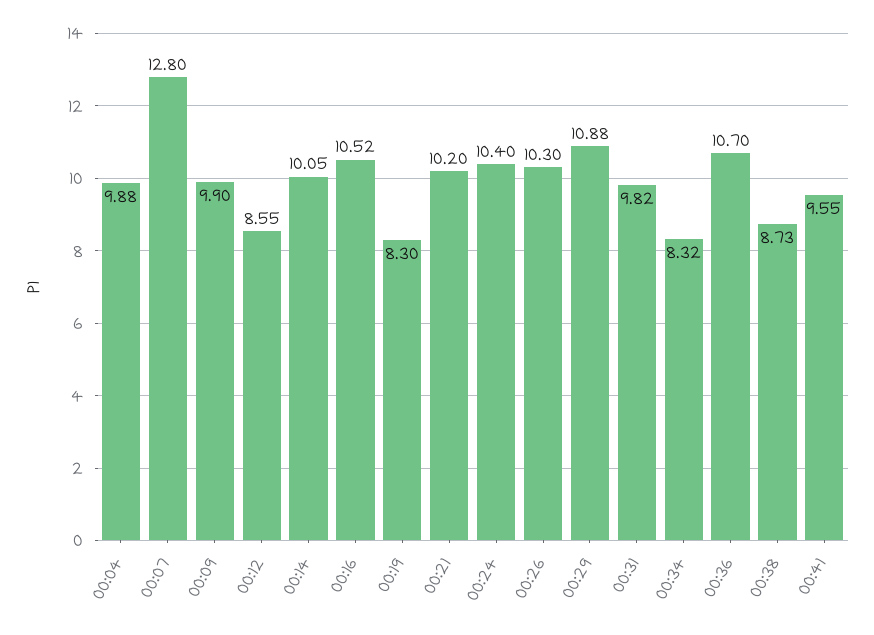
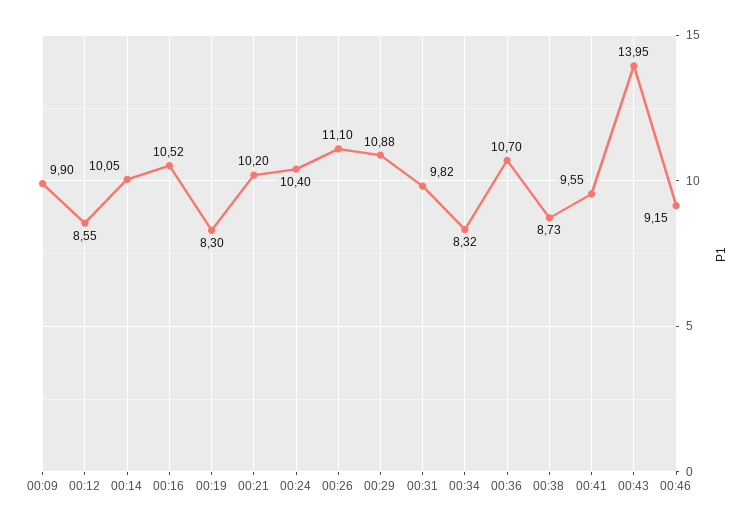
00:04: 9.88 -> none
00:07: 12.8 -> none
00:26: 10.3 -> 11.1
00:43: none -> 13.95
00:46: none -> 9.15

